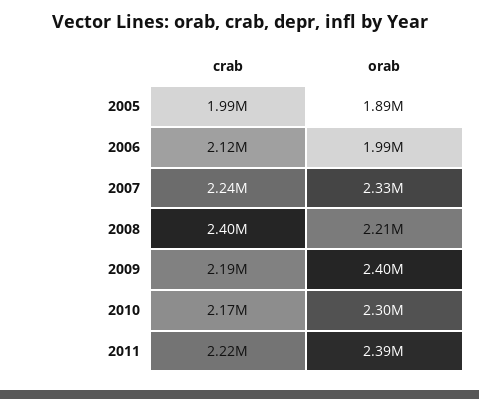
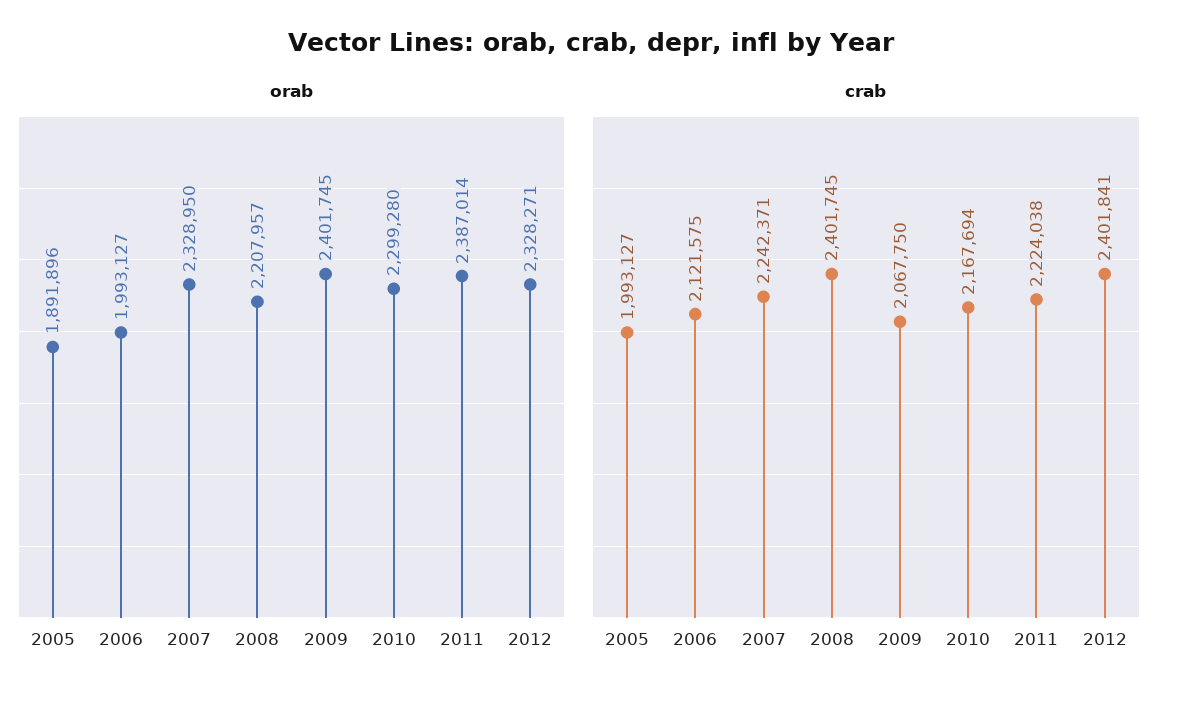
crab, 2009: 2190000 -> 2067750
orab, 2012: none -> 2328271
crab, 2012: none -> 2401841

